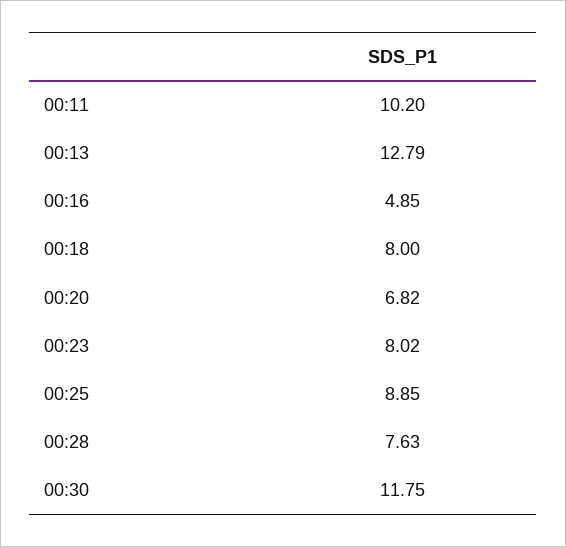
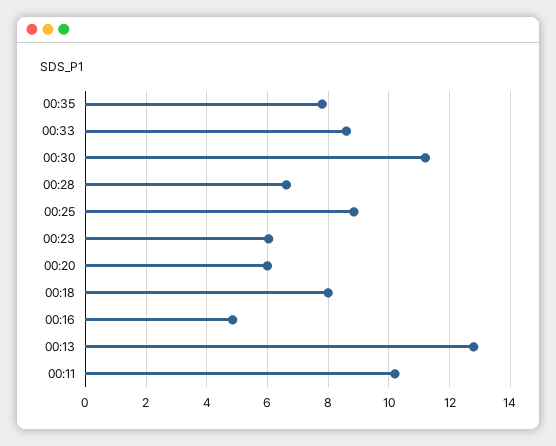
00:20: 6.82 -> 6
00:23: 8.02 -> 6
00:28: 7.63 -> 6.6
00:30: 11.75 -> 11.2
00:35: none -> 7.8
00:33: none -> 8.6

